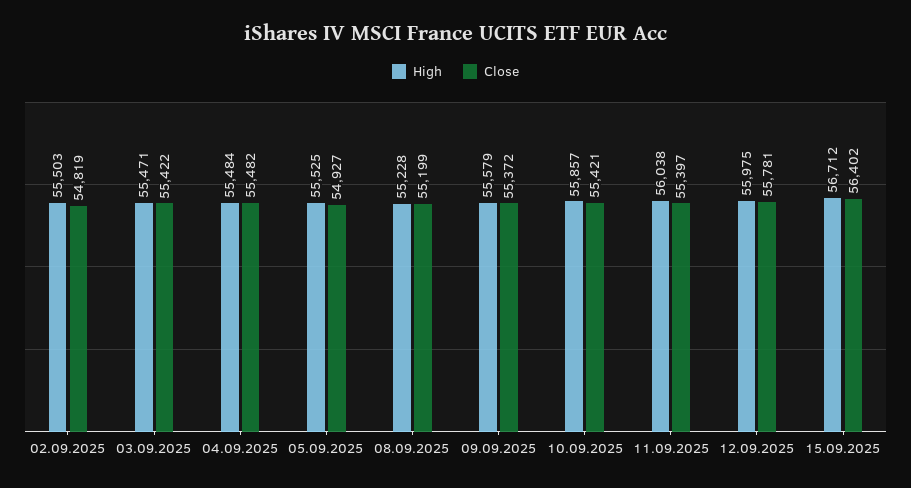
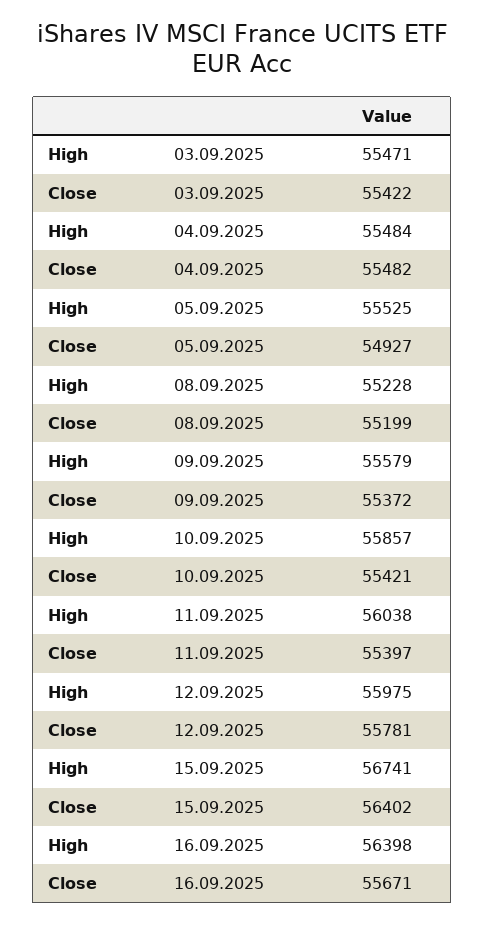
High, 02.09.2025: 55503 -> none
Close, 02.09.2025: 54819 -> none
High, 15.09.2025: 56712 -> 56741
High, 16.09.2025: none -> 56398
Close, 16.09.2025: none -> 55671

